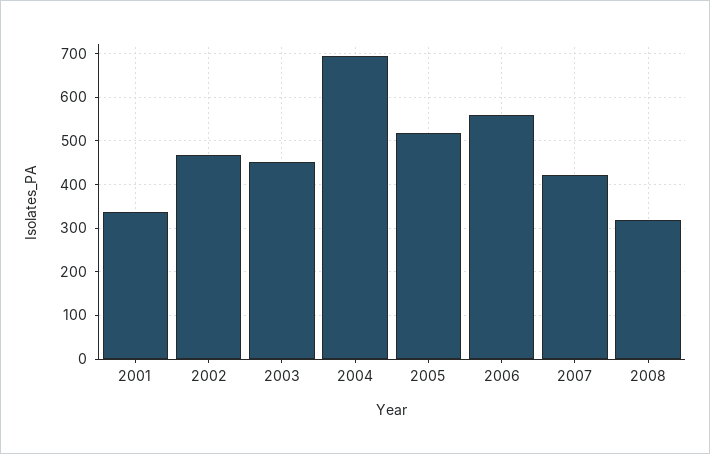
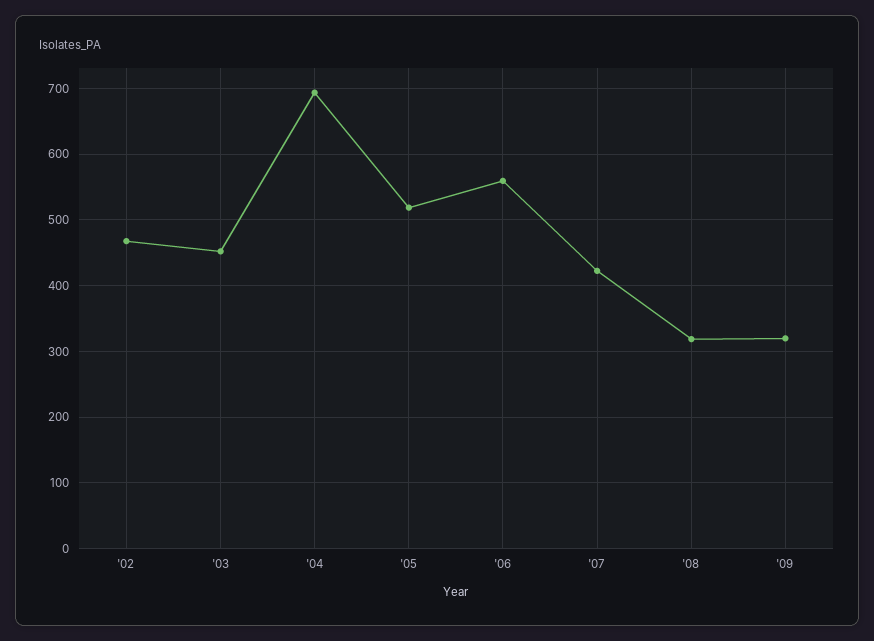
2001: 340 -> none
'09: none -> 320

